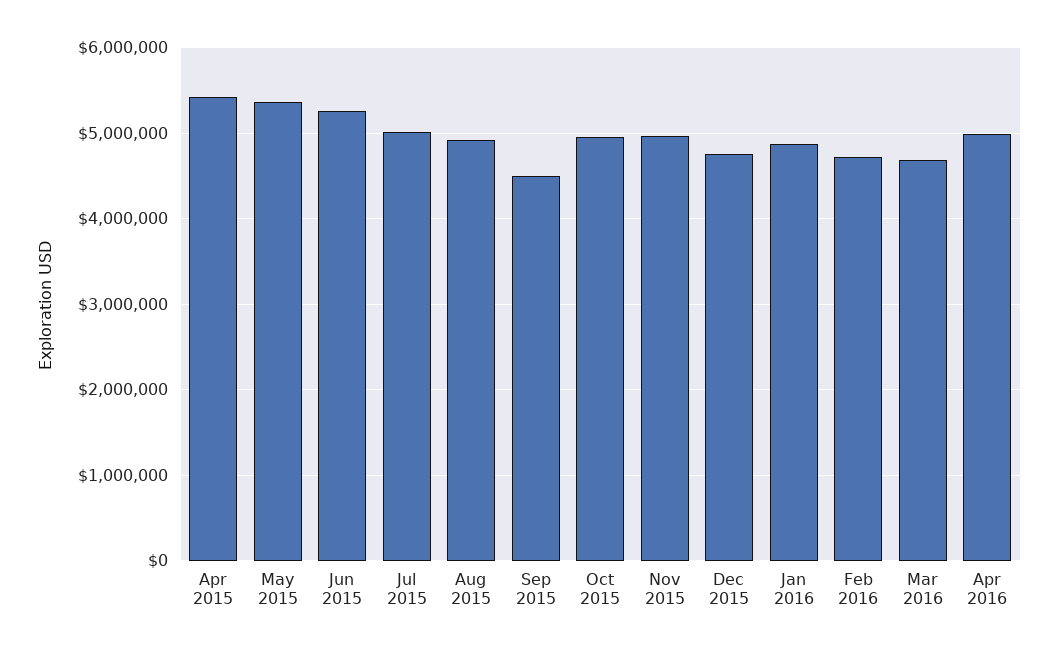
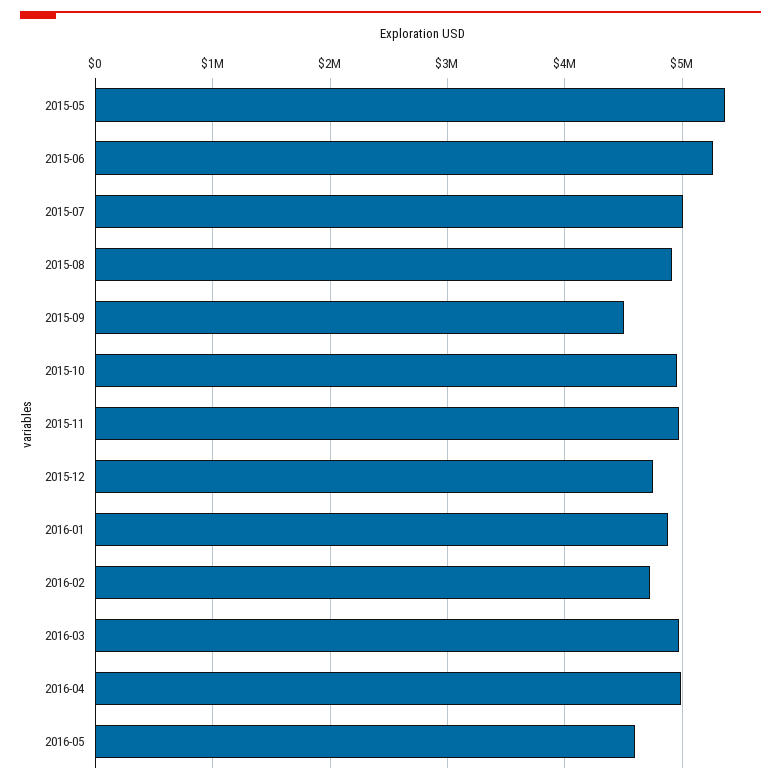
Apr 2015: 5400000 -> none
Mar 2016: 4700000 -> 5000000
2016-05: none -> 4600000

